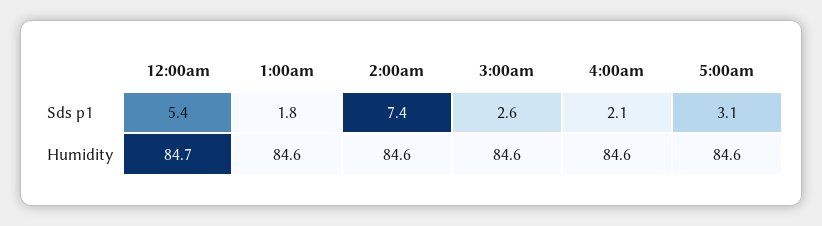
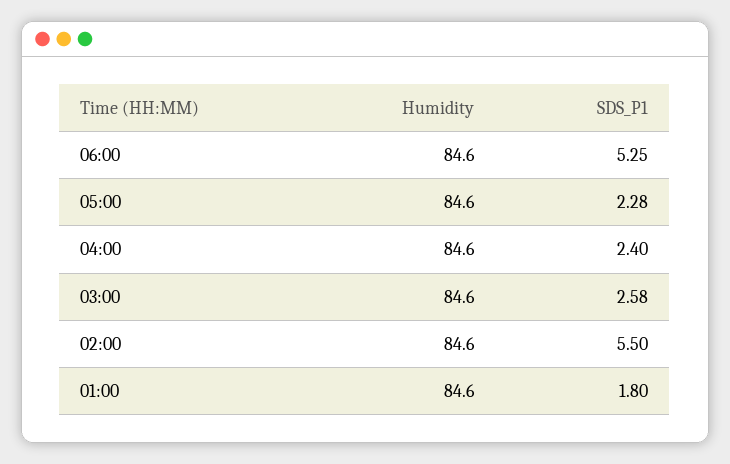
12:00am, Sds p1: 5.4 -> none
2:00am, Sds p1: 7.4 -> 5.5
4:00am, Sds p1: 2.1 -> 2.4
5:00am, Sds p1: 3.1 -> 2.28
12:00am, Humidity: 84.7 -> none
06:00, Humidity: none -> 84.6
06:00, Sds p1: none -> 5.25

